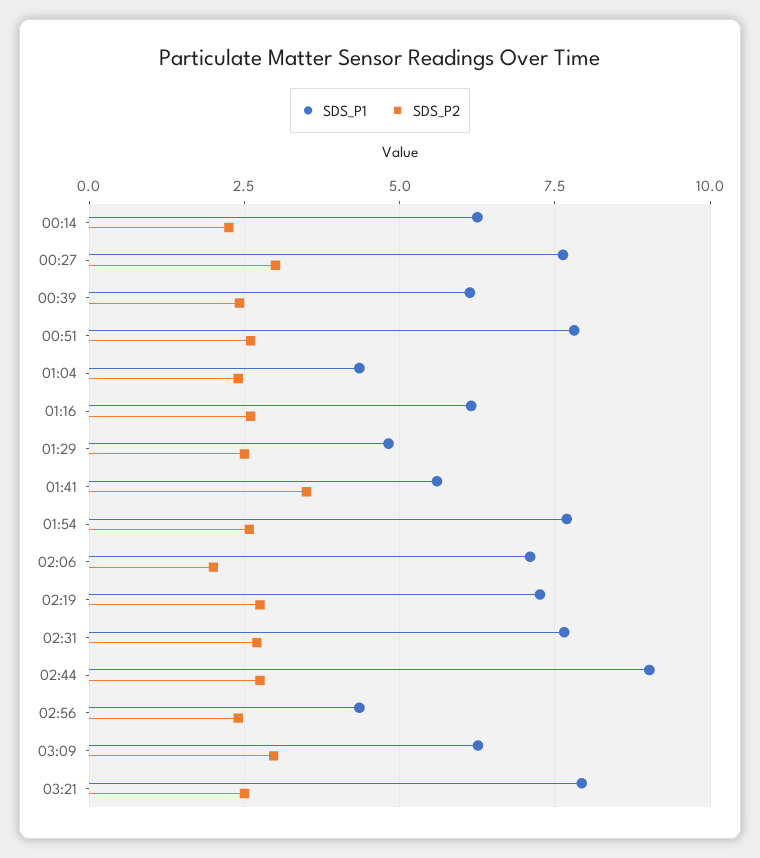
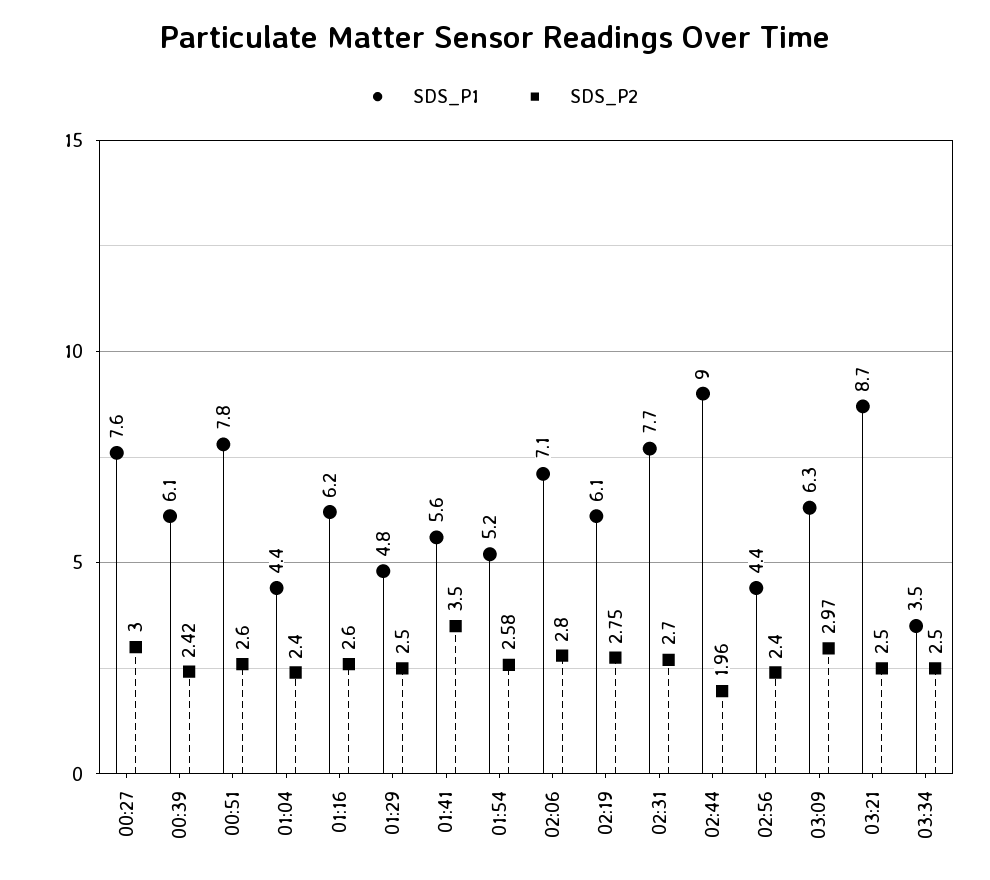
SDS_P1, 00:14: 6.25 -> none
SDS_P2, 00:14: 2.25 -> none
SDS_P1, 01:54: 7.75 -> 5.2
SDS_P2, 02:06: 2 -> 2.8
SDS_P1, 02:19: 7.25 -> 6.1
SDS_P2, 02:44: 2.75 -> 1.96
SDS_P1, 03:21: 8 -> 8.7
SDS_P1, 03:34: none -> 3.5
SDS_P2, 03:34: none -> 2.5

